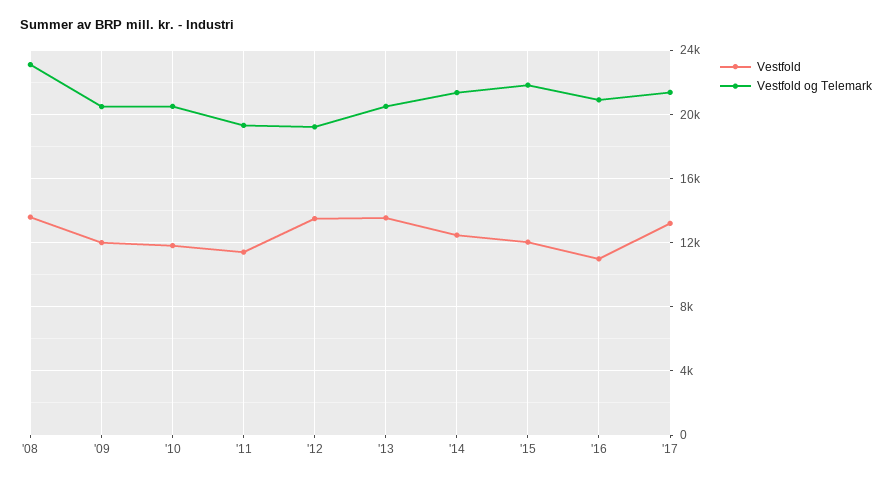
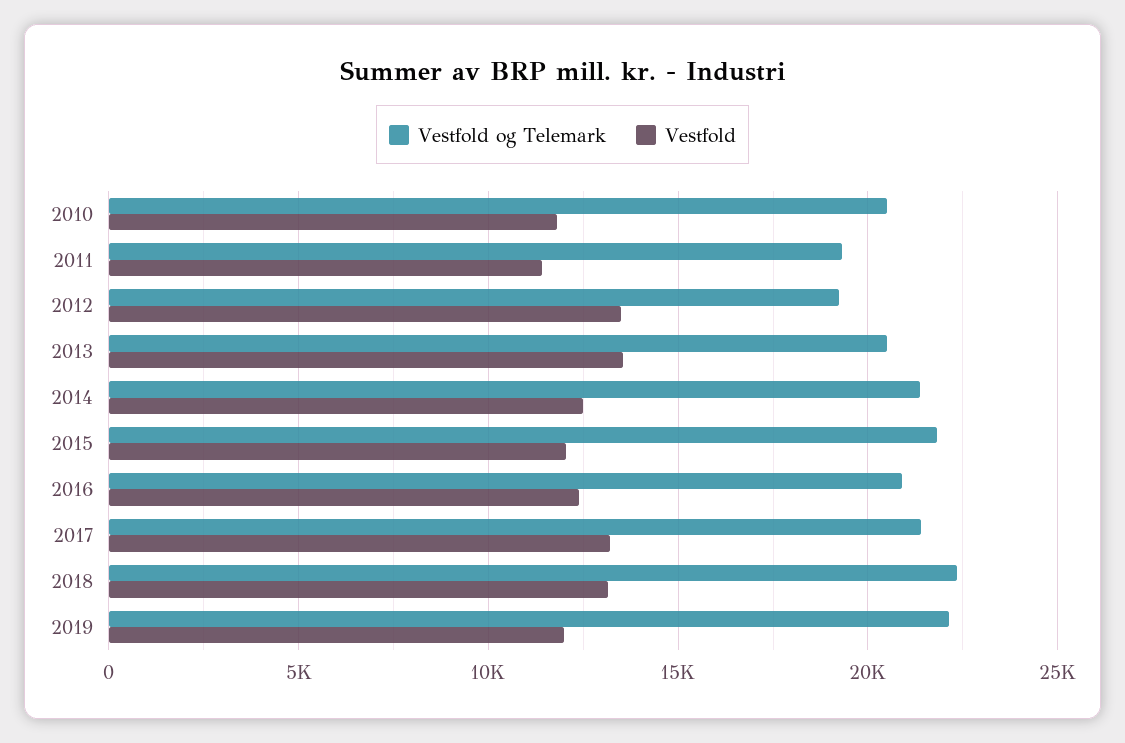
Vestfold, '08: 13500 -> none
Vestfold og Telemark, '08: 23000 -> none
Vestfold, '09: 12000 -> none
Vestfold og Telemark, '09: 20500 -> none
Vestfold, '16: 11000 -> 12500
Vestfold og Telemark, 2018: none -> 22500
Vestfold, 2018: none -> 13000
Vestfold og Telemark, 2019: none -> 22000
Vestfold, 2019: none -> 12000

